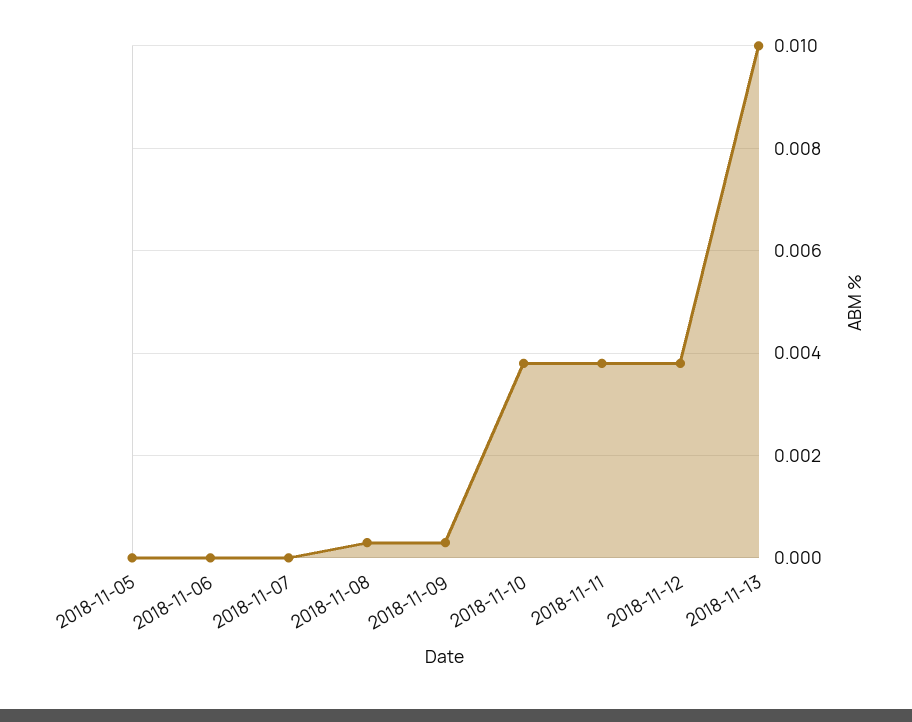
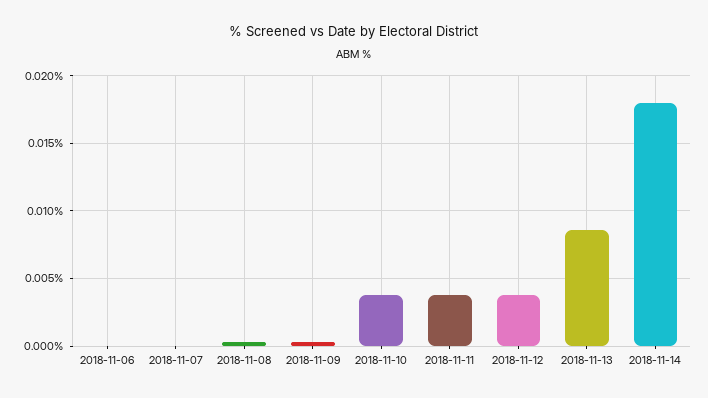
2018-11-05: 0 -> none
2018-11-13: 0.01 -> 0.0085
2018-11-14: none -> 0.018

